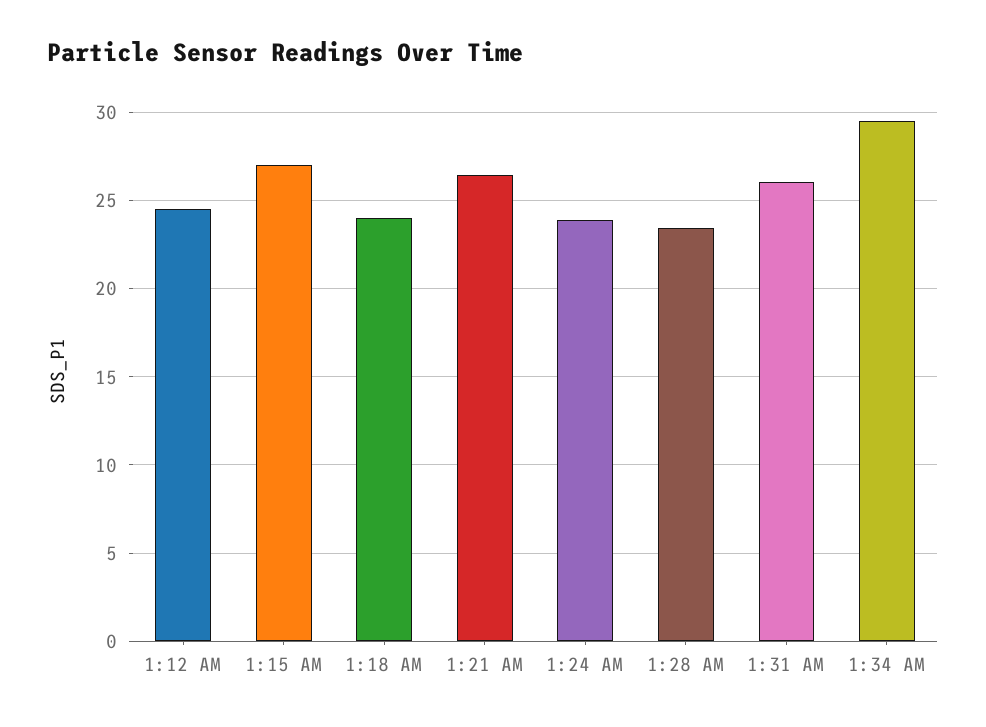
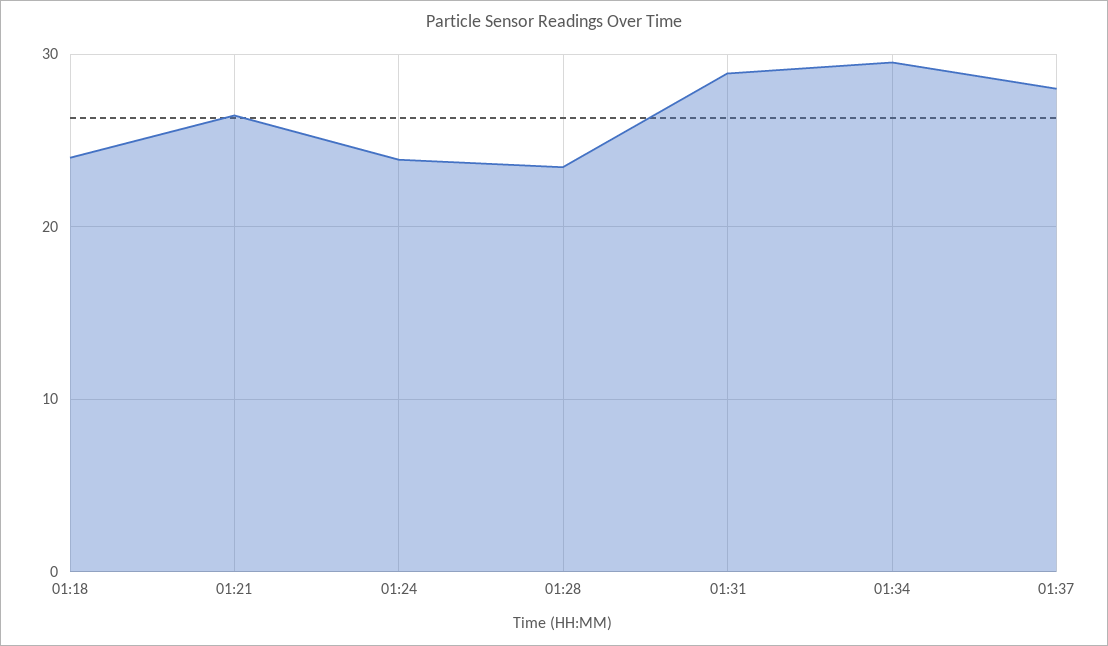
1:12 AM: 24.5 -> none
1:15 AM: 27 -> none
1:31 AM: 26 -> 29
01:37: none -> 28

